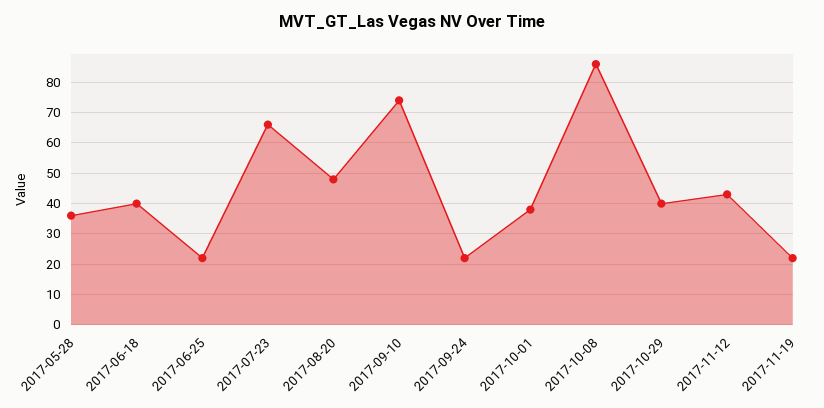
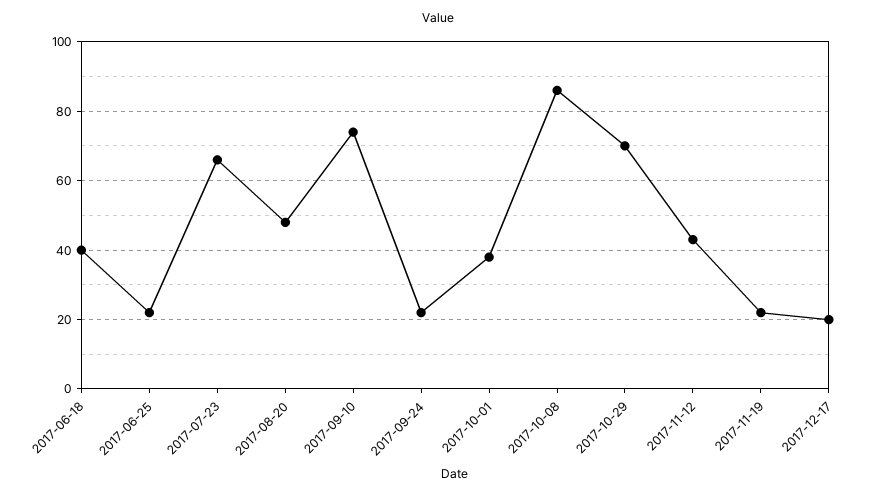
2017-05-28: 35 -> none
2017-10-29: 40 -> 70
2017-12-17: none -> 20

